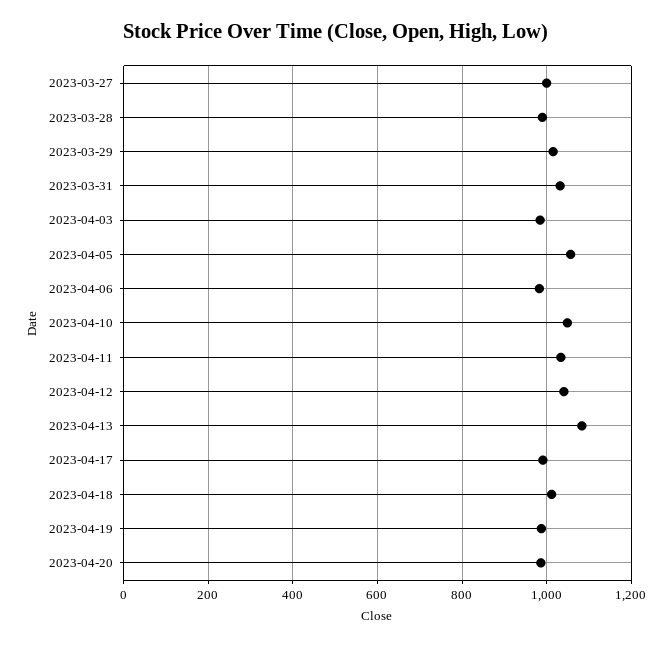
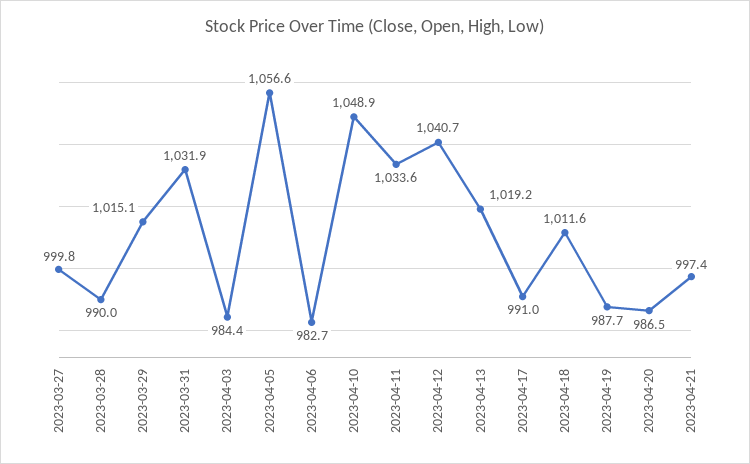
2023-04-13: 1080 -> 1019.2
2023-04-21: none -> 997.4

